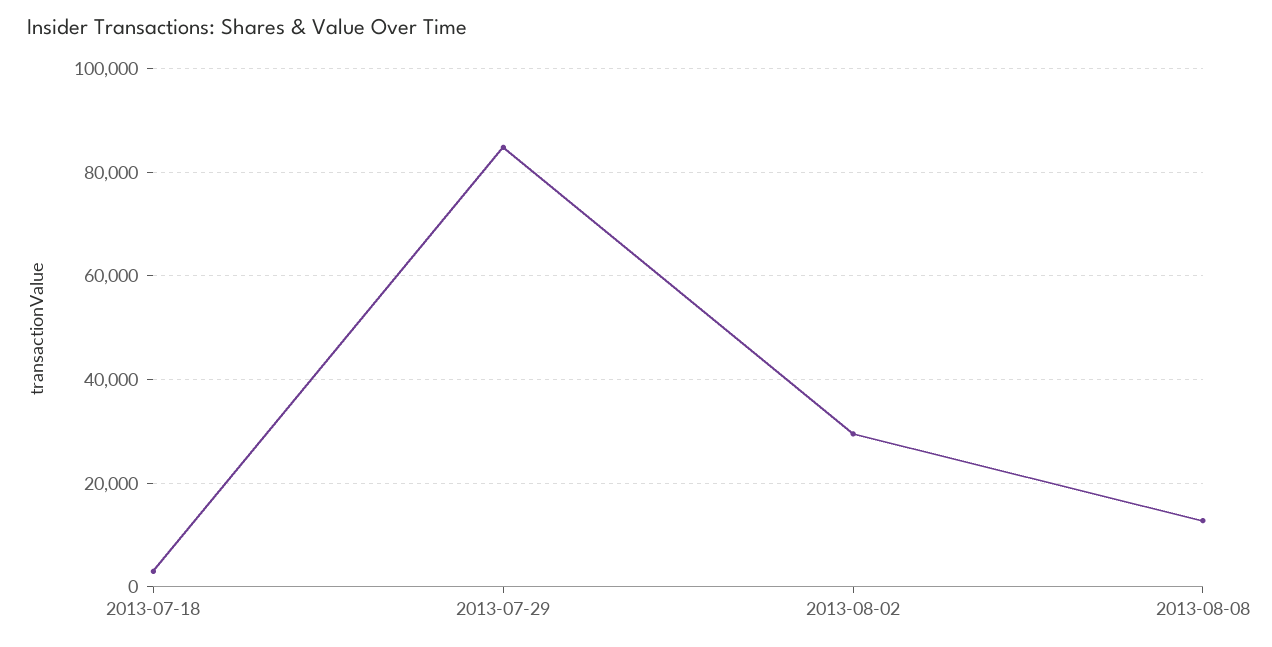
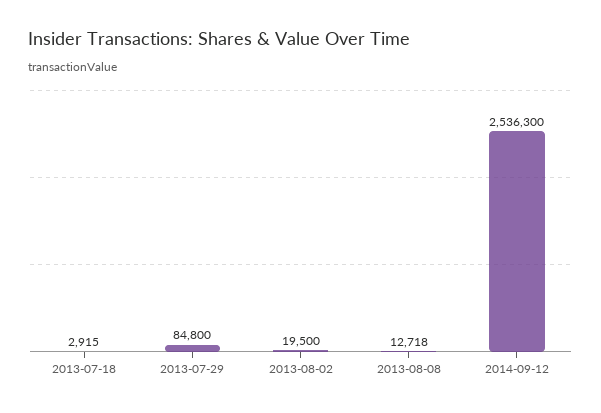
2013-08-02: 30000 -> 19500
2014-09-12: none -> 2536300

